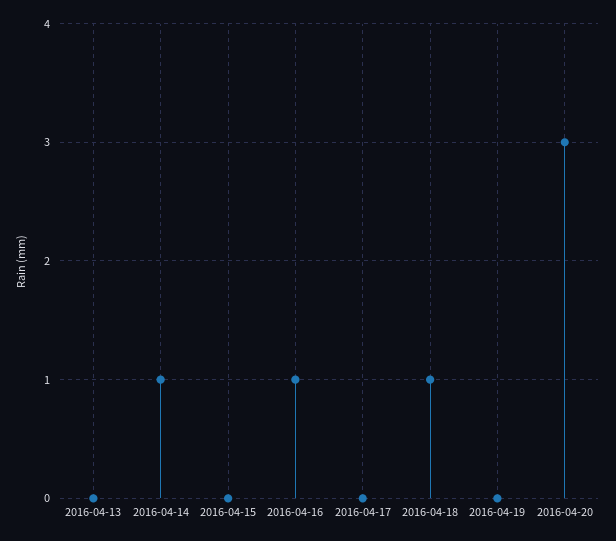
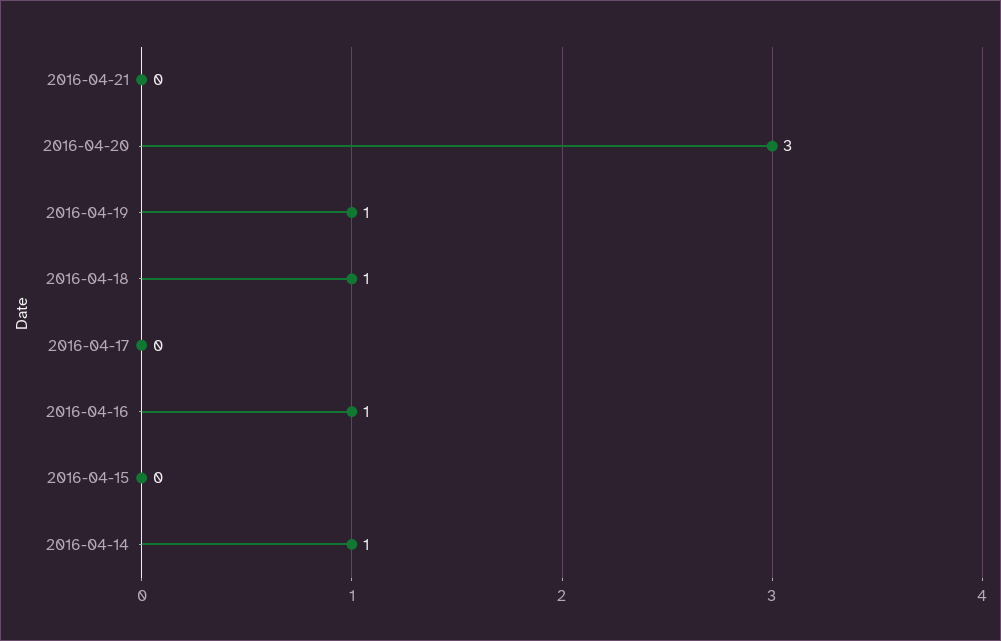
2016-04-13: 0 -> none
2016-04-19: 0 -> 1
2016-04-21: none -> 0

